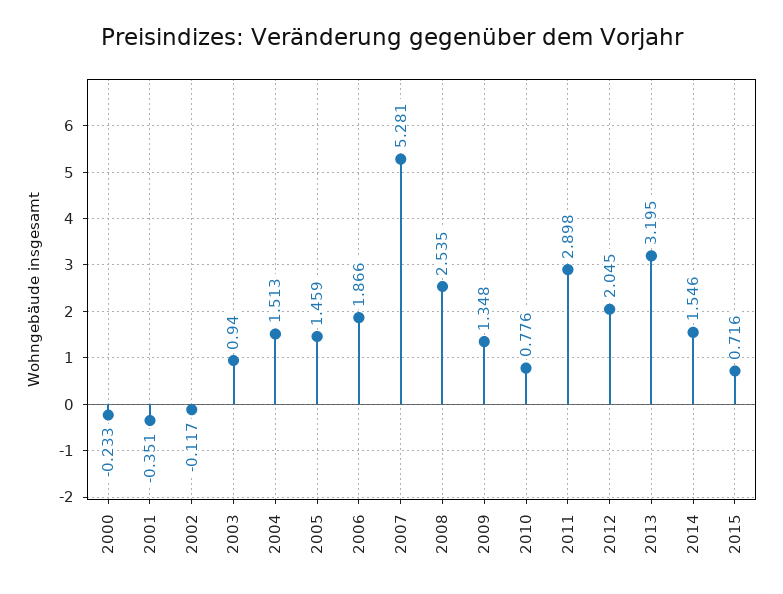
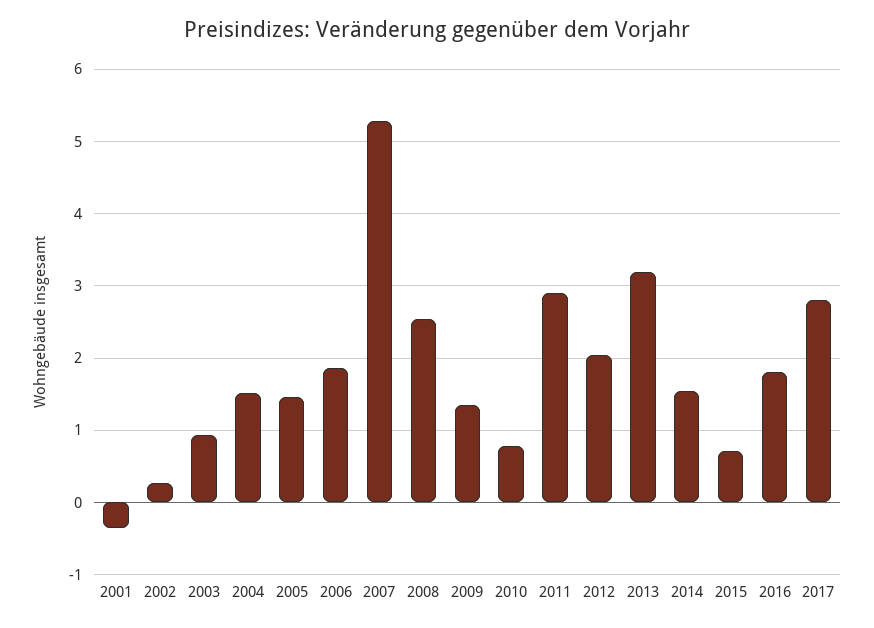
2000: -0.233 -> none
2002: -0.117 -> 0.3
2016: none -> 1.8
2017: none -> 2.8

